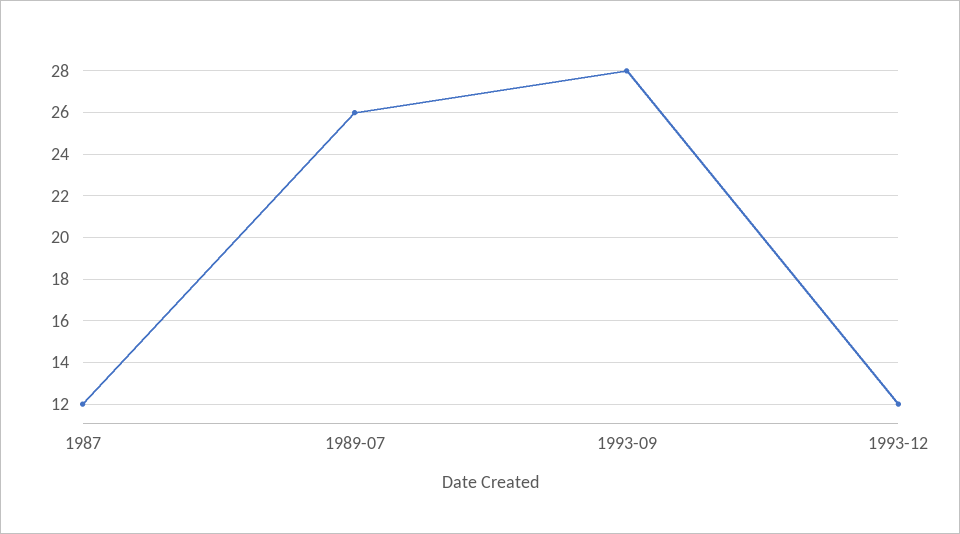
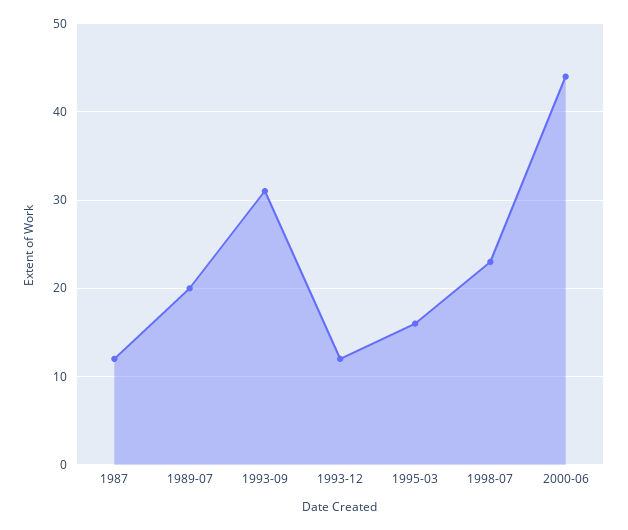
1989-07: 26 -> 20
1993-09: 28 -> 31
1995-03: none -> 16
1998-07: none -> 23
2000-06: none -> 44

